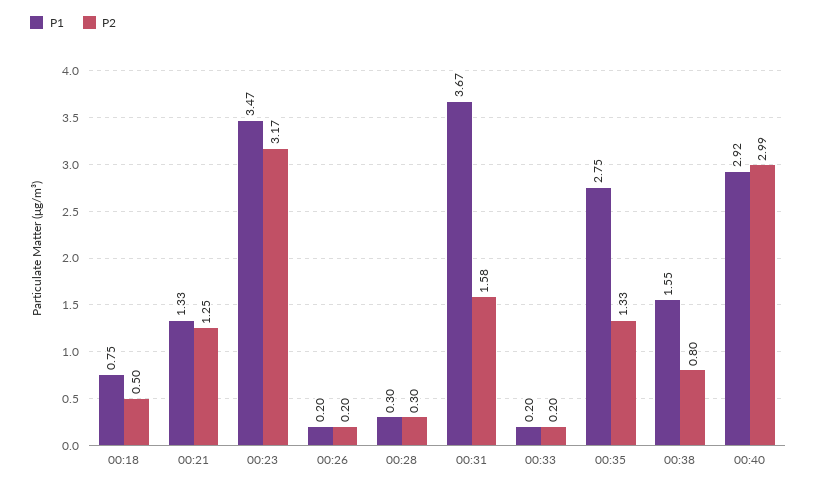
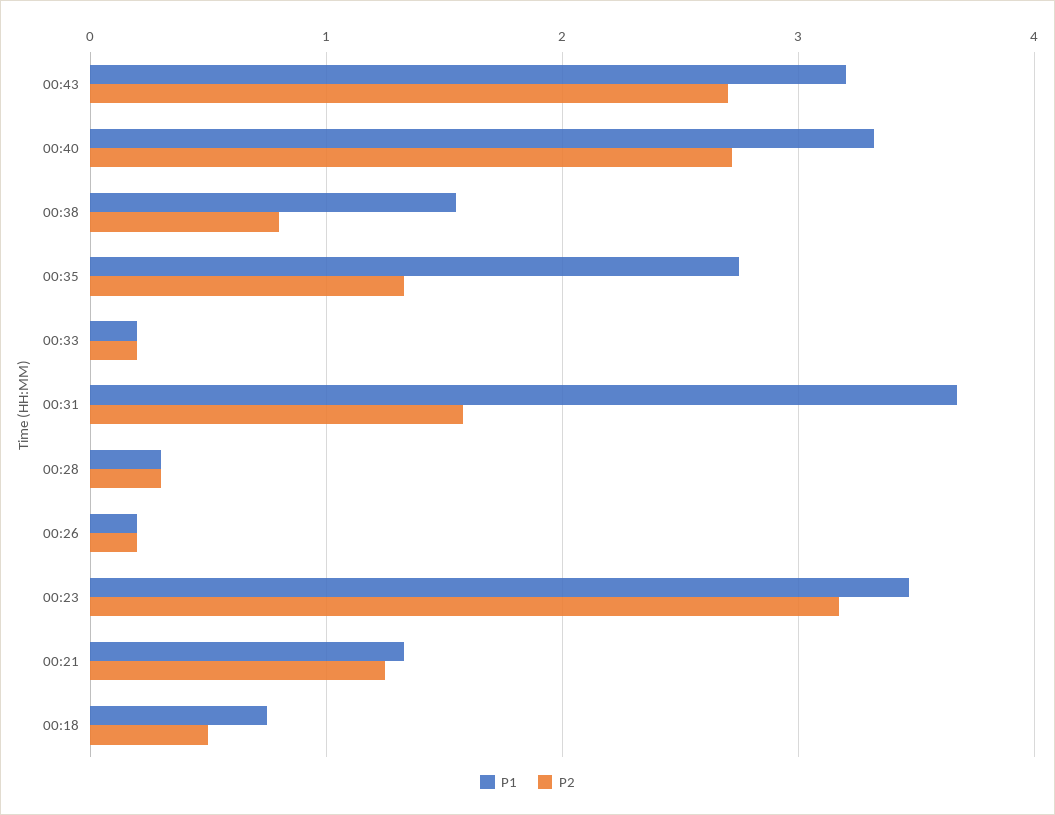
P1, 00:40: 2.92 -> 3.3
P2, 00:40: 2.99 -> 2.7
P1, 00:43: none -> 3.2
P2, 00:43: none -> 2.7

